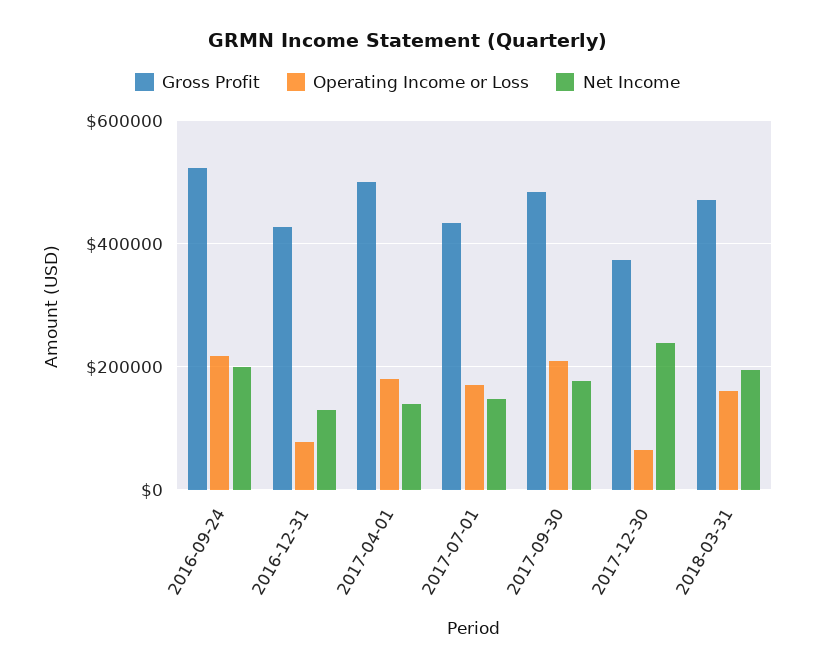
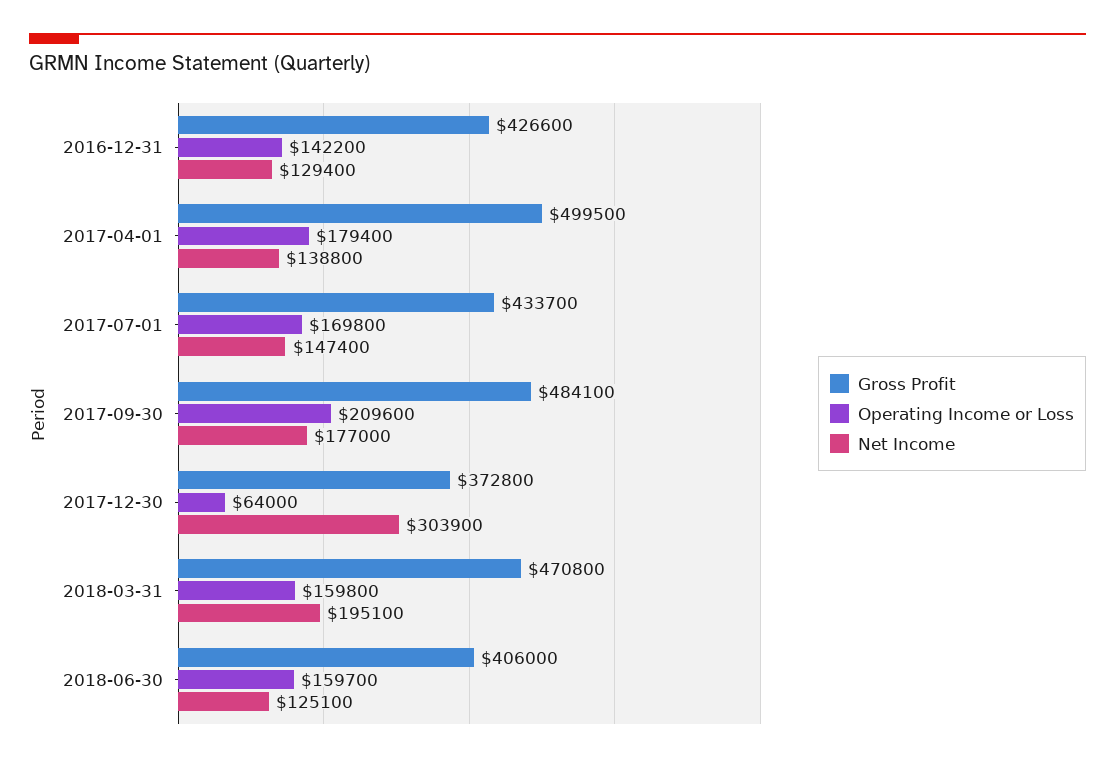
Gross Profit, 2016-09-24: 520000 -> none
Operating Income or Loss, 2016-09-24: 220000 -> none
Net Income, 2016-09-24: 200000 -> none
Operating Income or Loss, 2016-12-31: 80000 -> 142200
Net Income, 2017-12-30: 240000 -> 303900
Gross Profit, 2018-06-30: none -> 406000
Operating Income or Loss, 2018-06-30: none -> 159700
Net Income, 2018-06-30: none -> 125100

